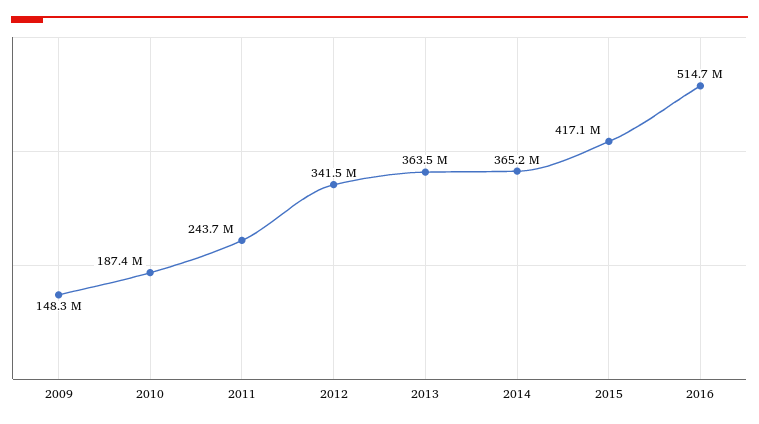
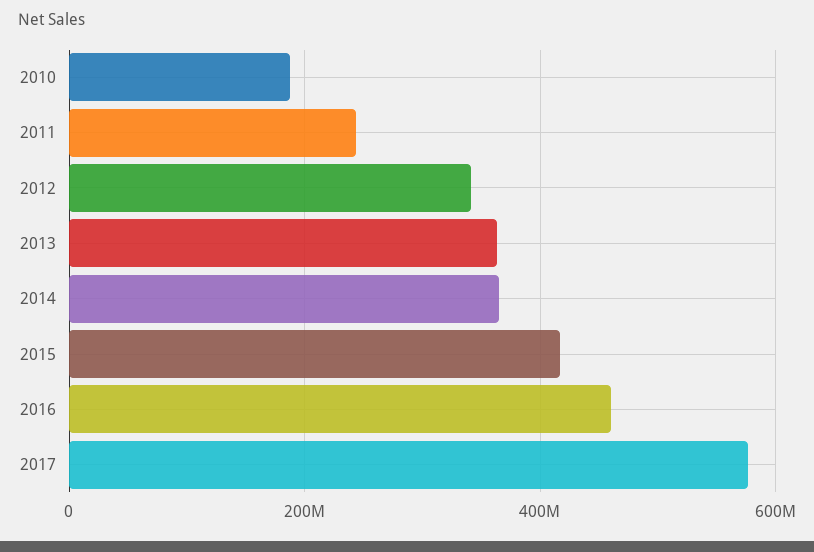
2009: 148300000 -> none
2016: 514700000 -> 460000000
2017: none -> 580000000

